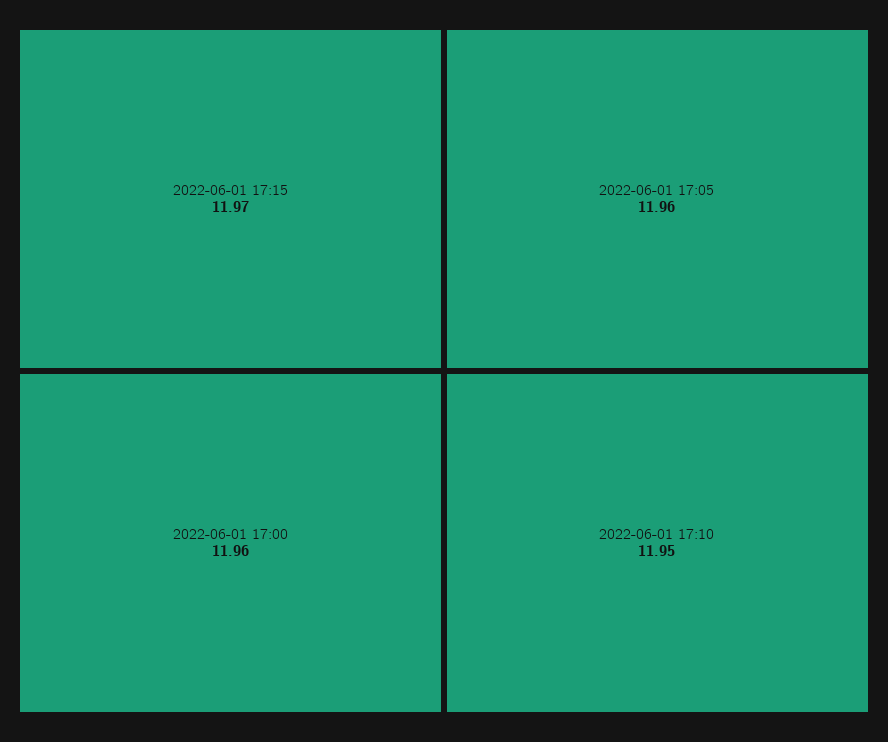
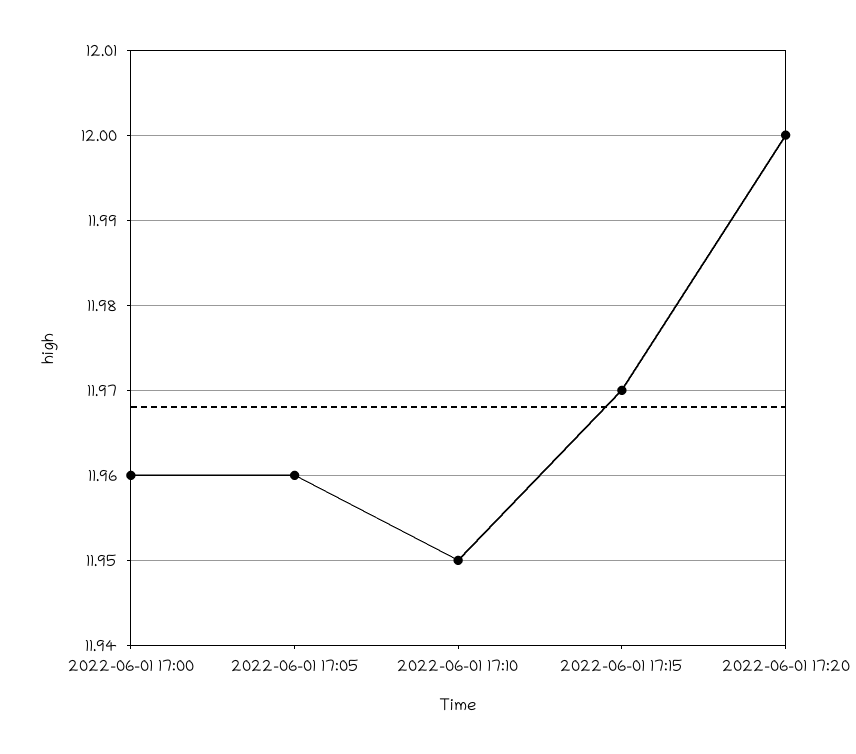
2022-06-01 17:20: none -> 12

